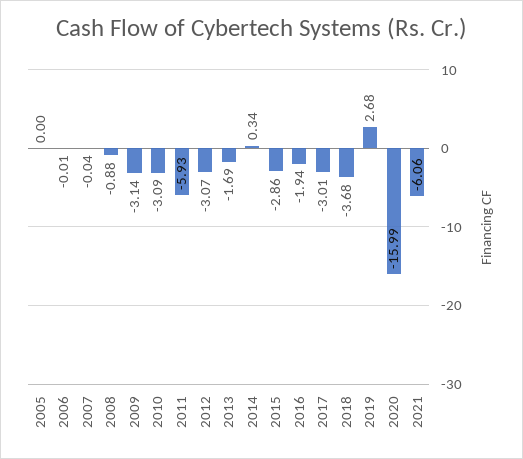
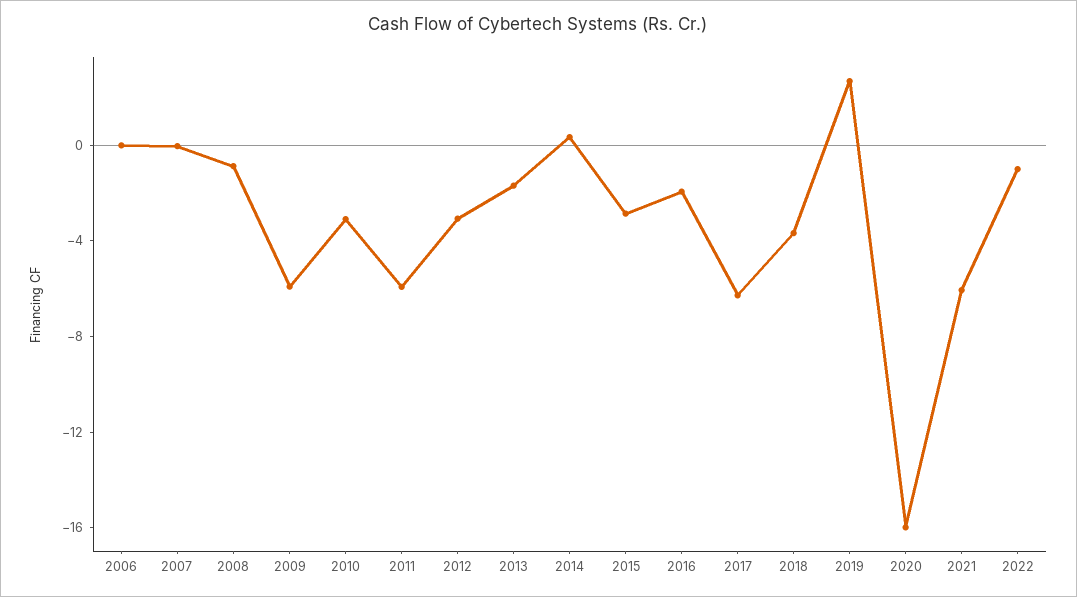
2005: 0 -> none
2009: -3.14 -> -6
2017: -3.01 -> -6
2022: none -> -1

